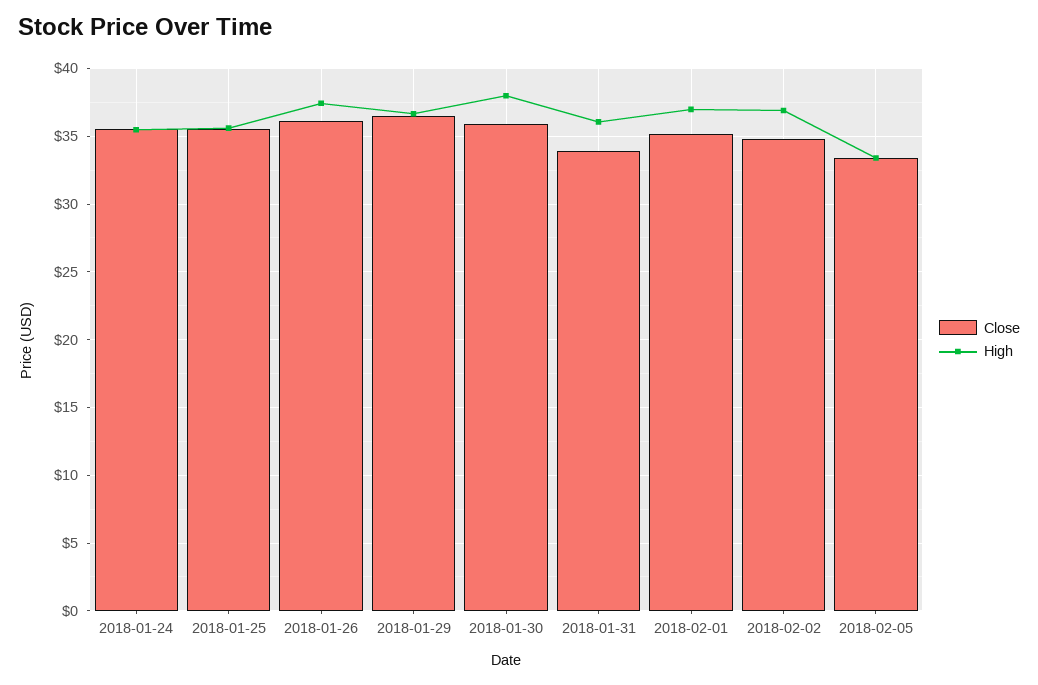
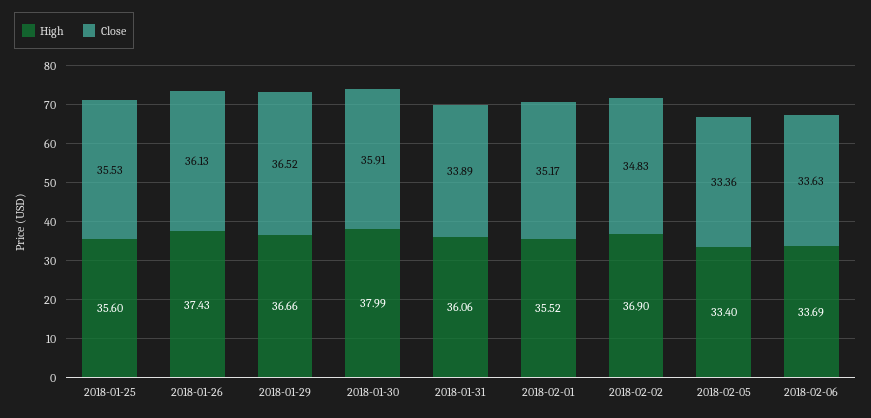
Close, 2018-01-24: 35.5 -> none
High, 2018-01-24: 35.5 -> none
High, 2018-02-01: 37 -> 35.52
High, 2018-02-06: none -> 33.69
Close, 2018-02-06: none -> 33.63

